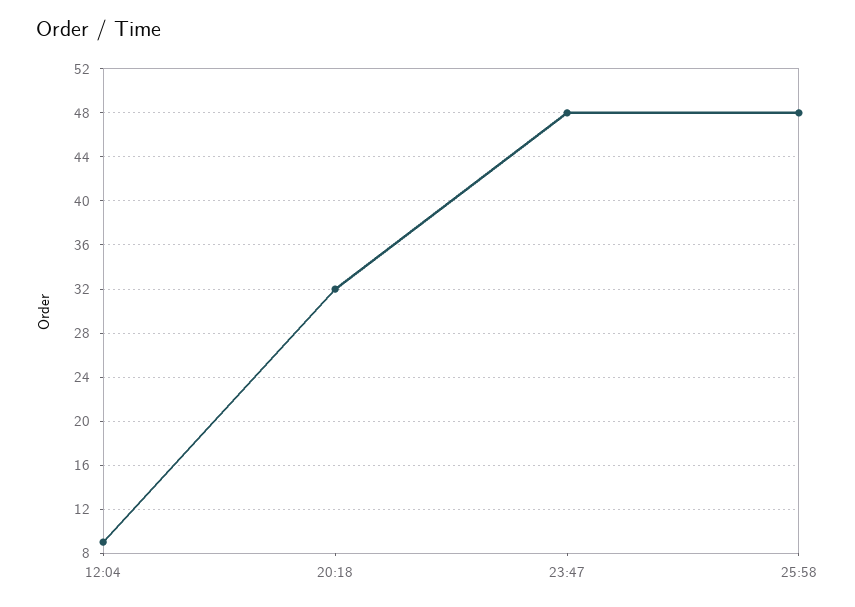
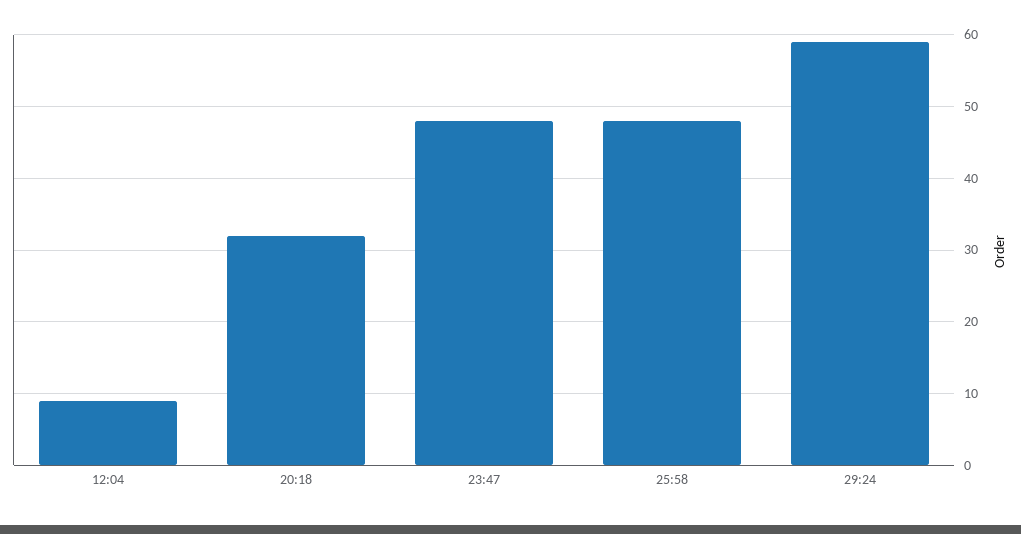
29:24: none -> 59

